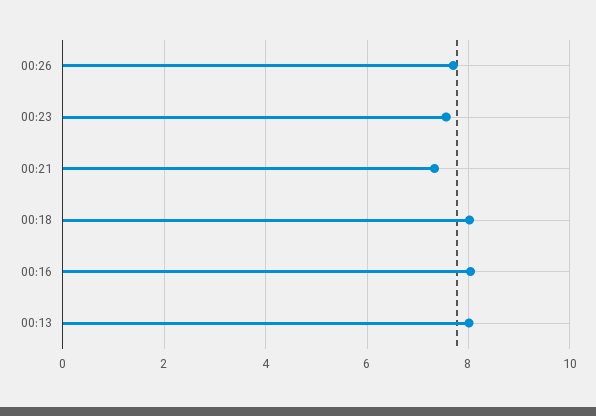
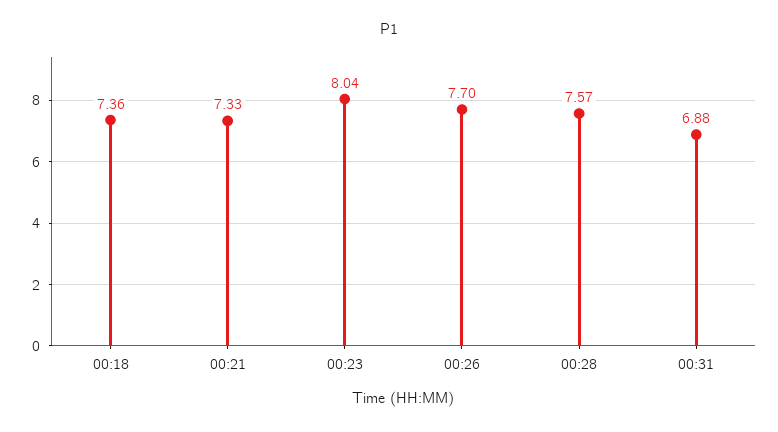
00:23: 7.6 -> 8.04
00:18: 8 -> 7.36
00:16: 8 -> none
00:13: 8 -> none
00:28: none -> 7.57
00:31: none -> 6.88

